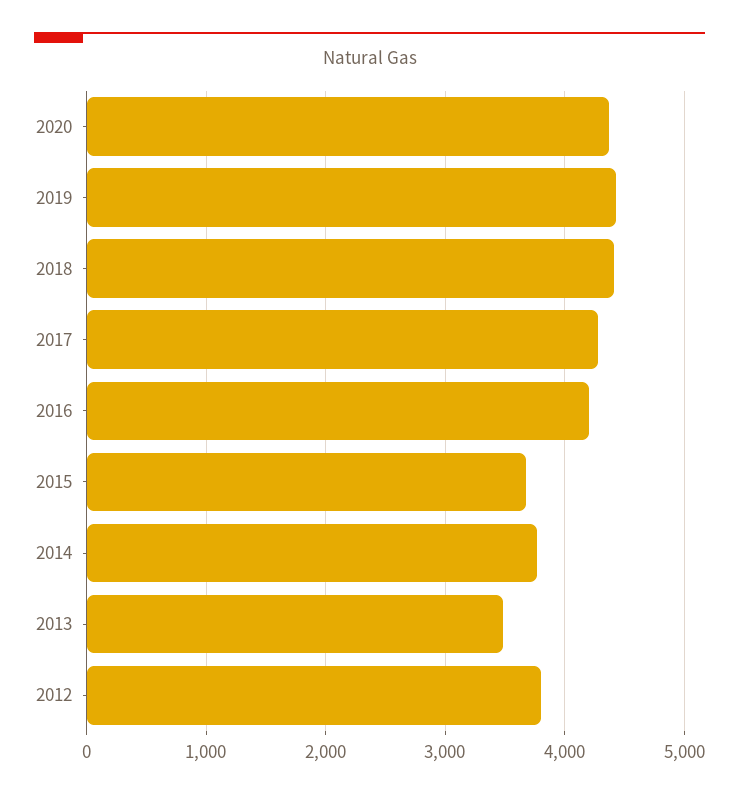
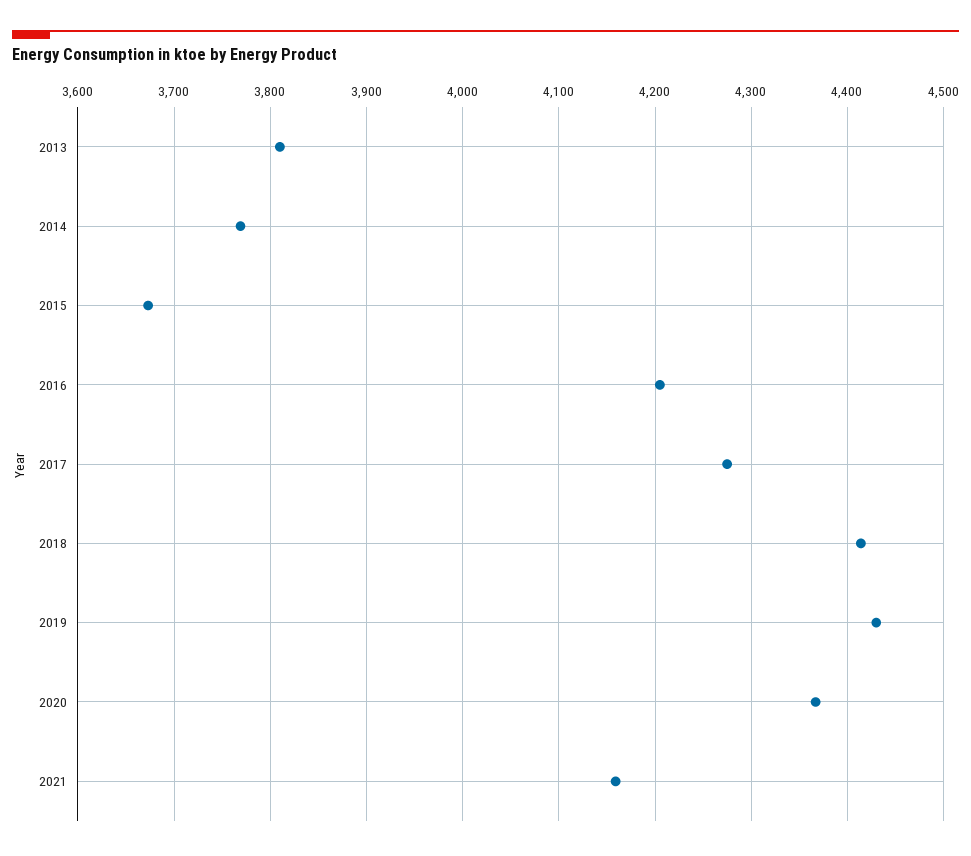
2013: 3500 -> 3810
2012: 3800 -> none
2021: none -> 4160

